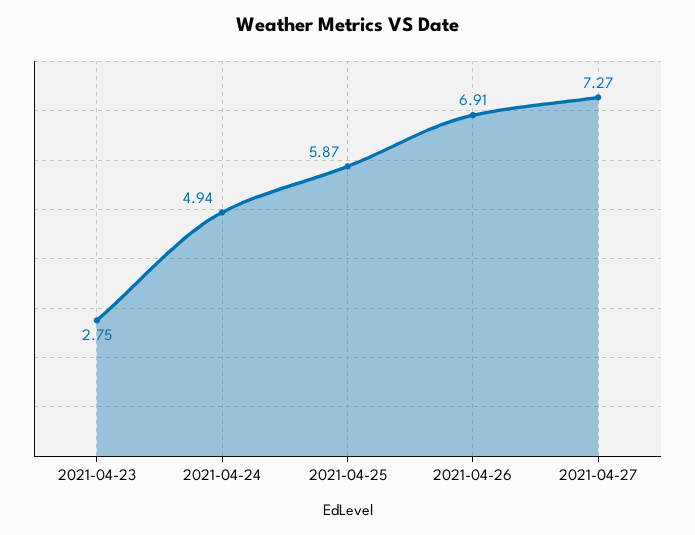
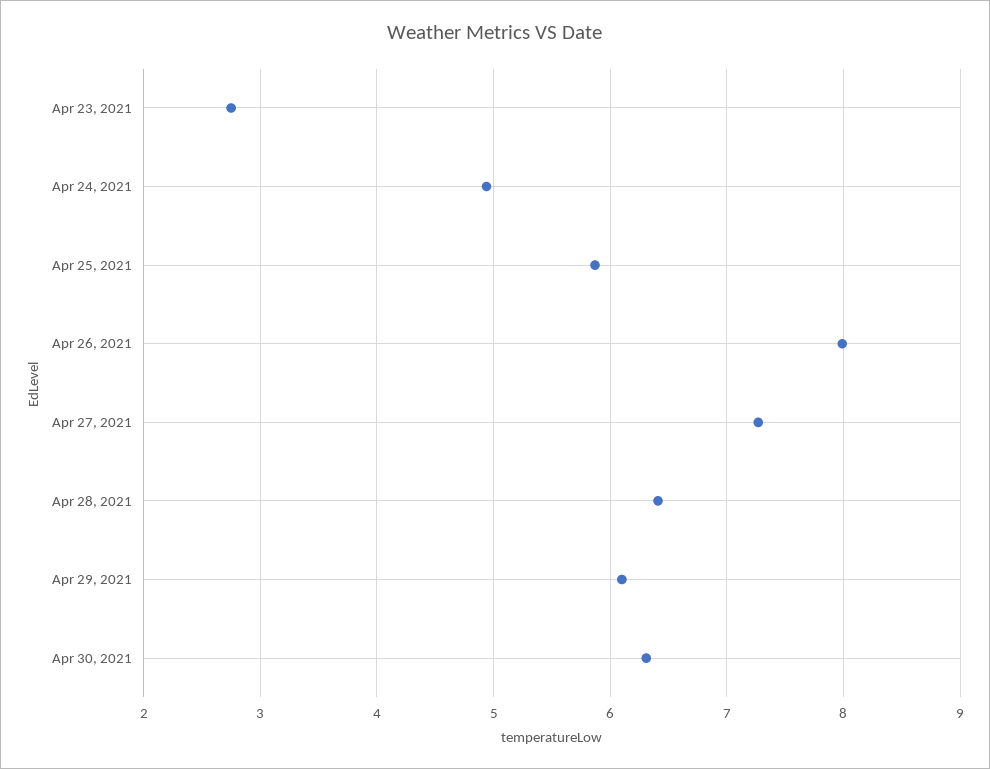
2021-04-26: 6.91 -> 8
Apr 28, 2021: none -> 6.4
Apr 29, 2021: none -> 6.1
Apr 30, 2021: none -> 6.3

